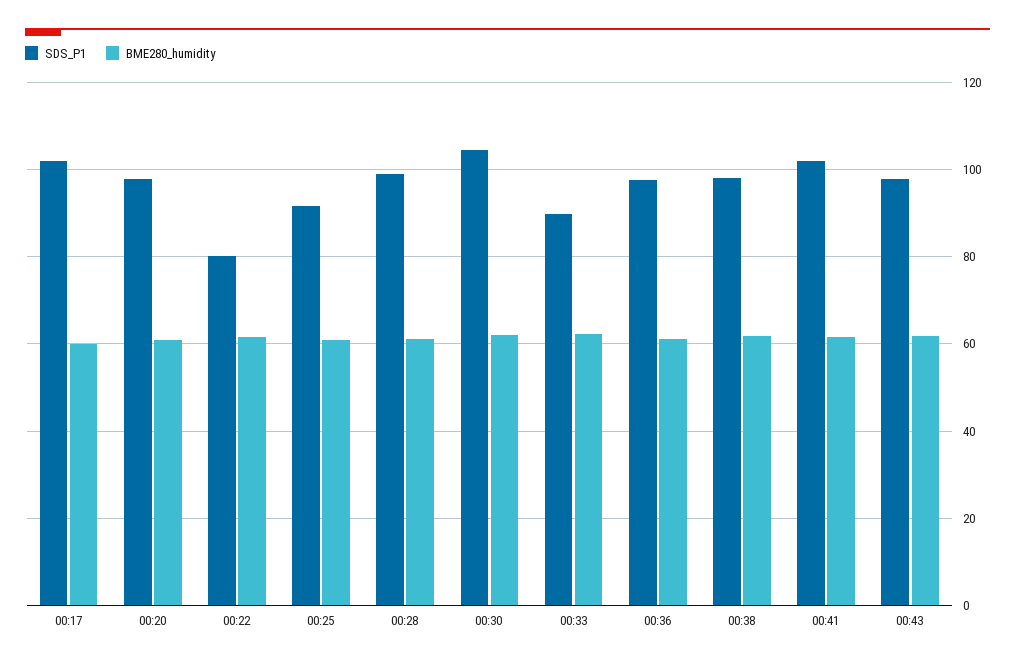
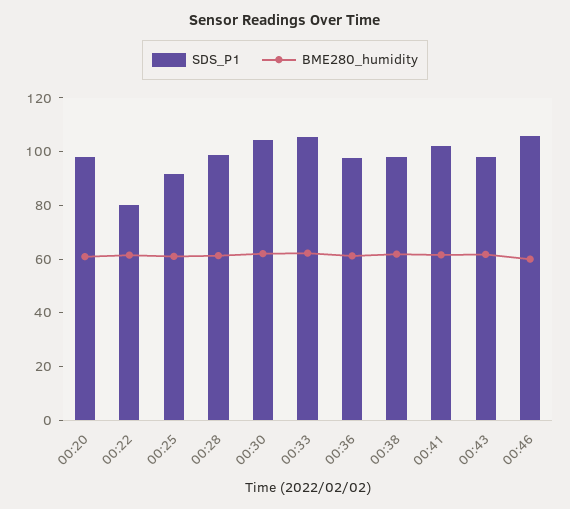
SDS_P1, 00:17: 102 -> none
BME280_humidity, 00:17: 60 -> none
SDS_P1, 00:33: 90 -> 105
SDS_P1, 00:46: none -> 105
BME280_humidity, 00:46: none -> 60

